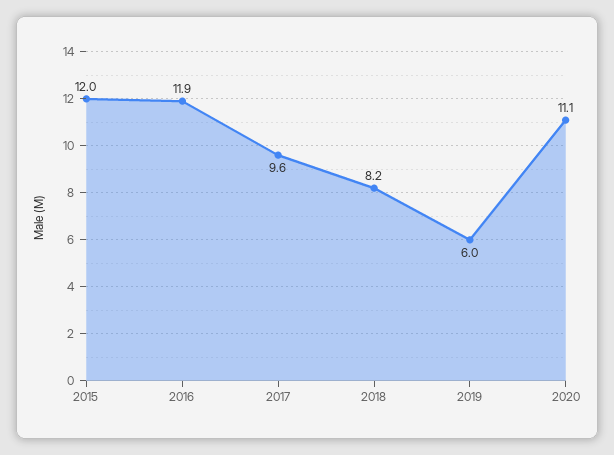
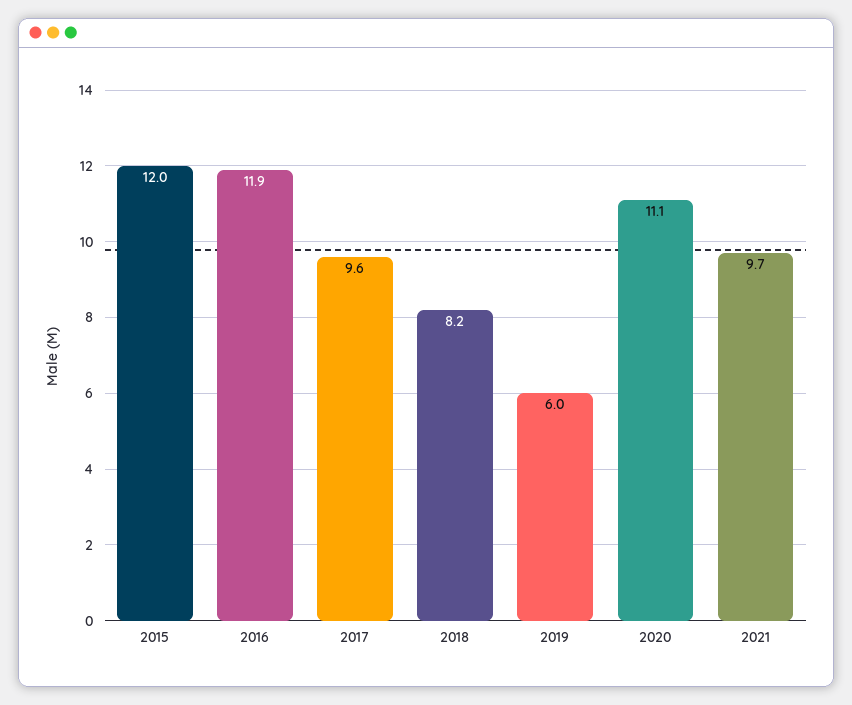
2021: none -> 9.7

